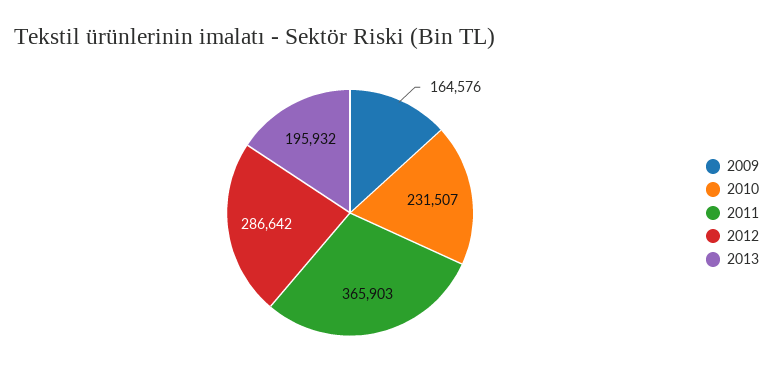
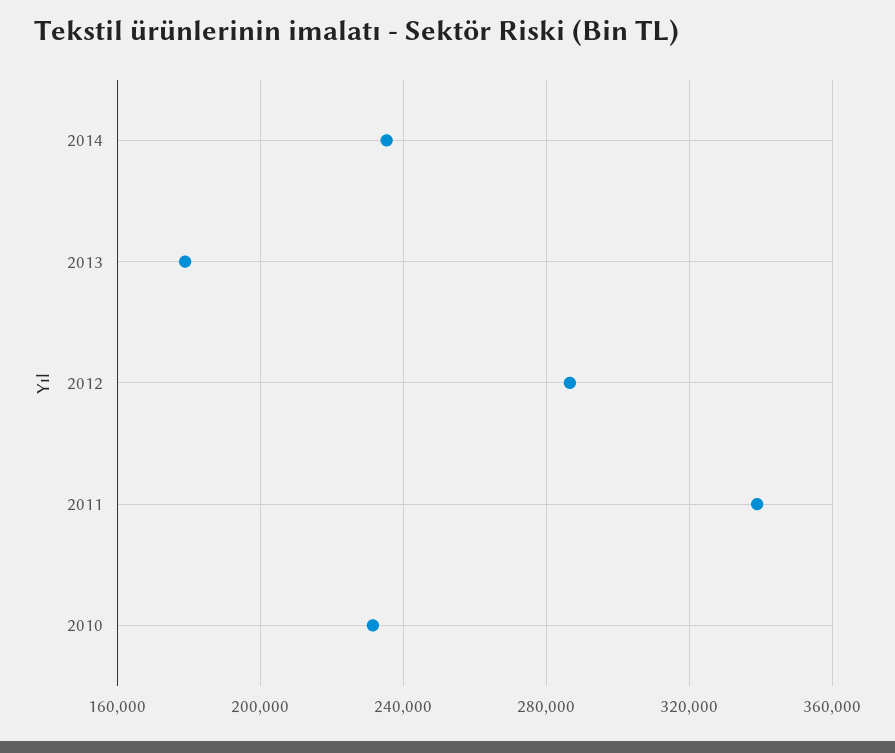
2009: 164576 -> none
2011: 365903 -> 340000
2013: 195932 -> 180000
2014: none -> 235000

